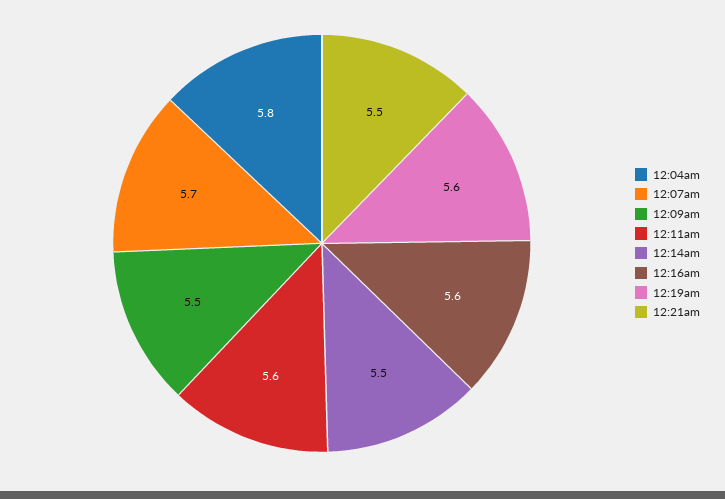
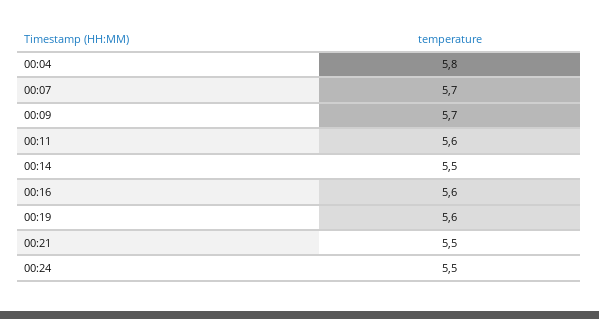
12:09am: 5.5 -> 5.7
00:24: none -> 5.5

